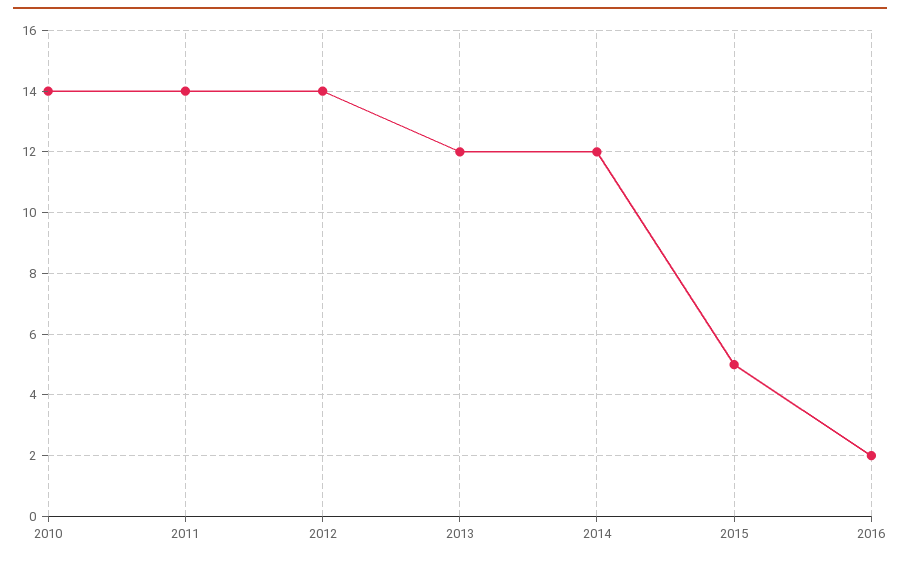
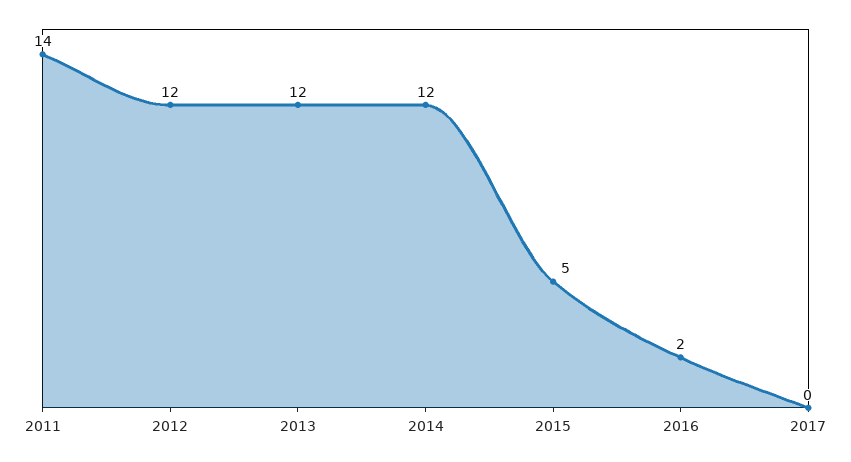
2010: 14 -> none
2012: 14 -> 12
2017: none -> 0

